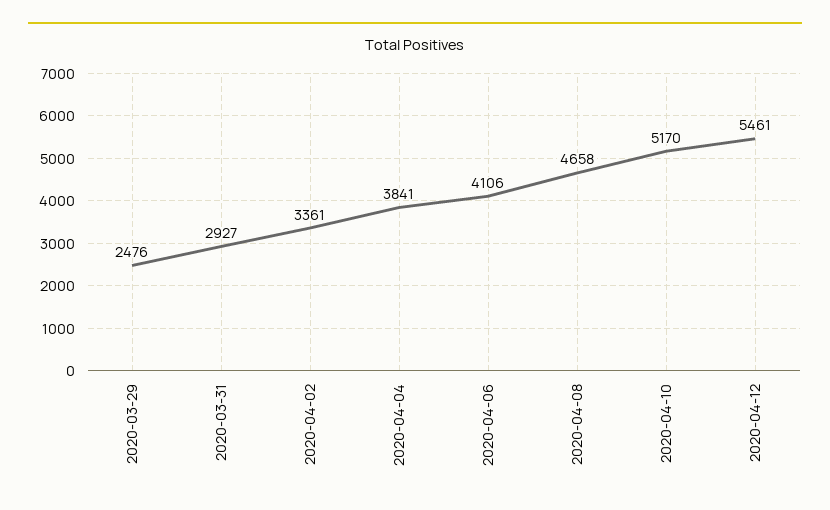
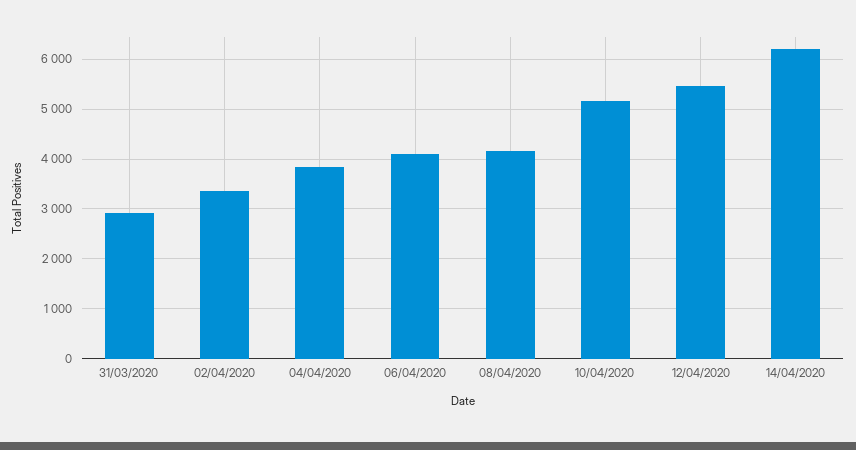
2020-03-29: 2476 -> none
2020-04-08: 4658 -> 4200
14/04/2020: none -> 6200

